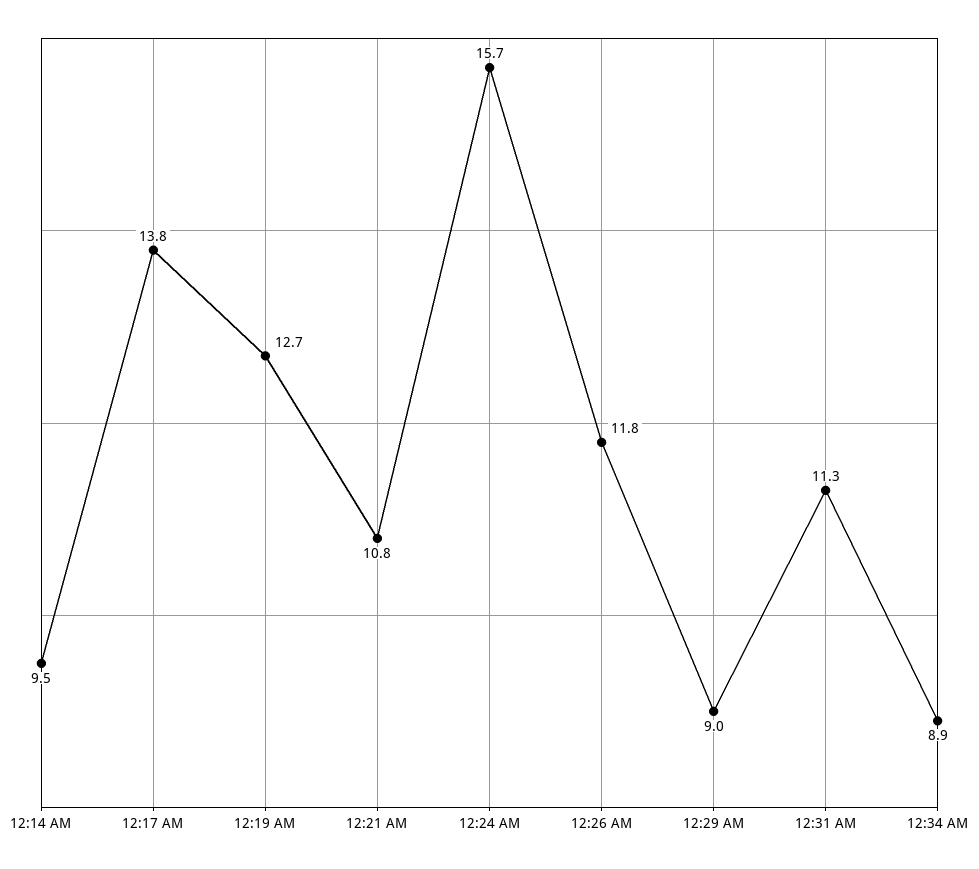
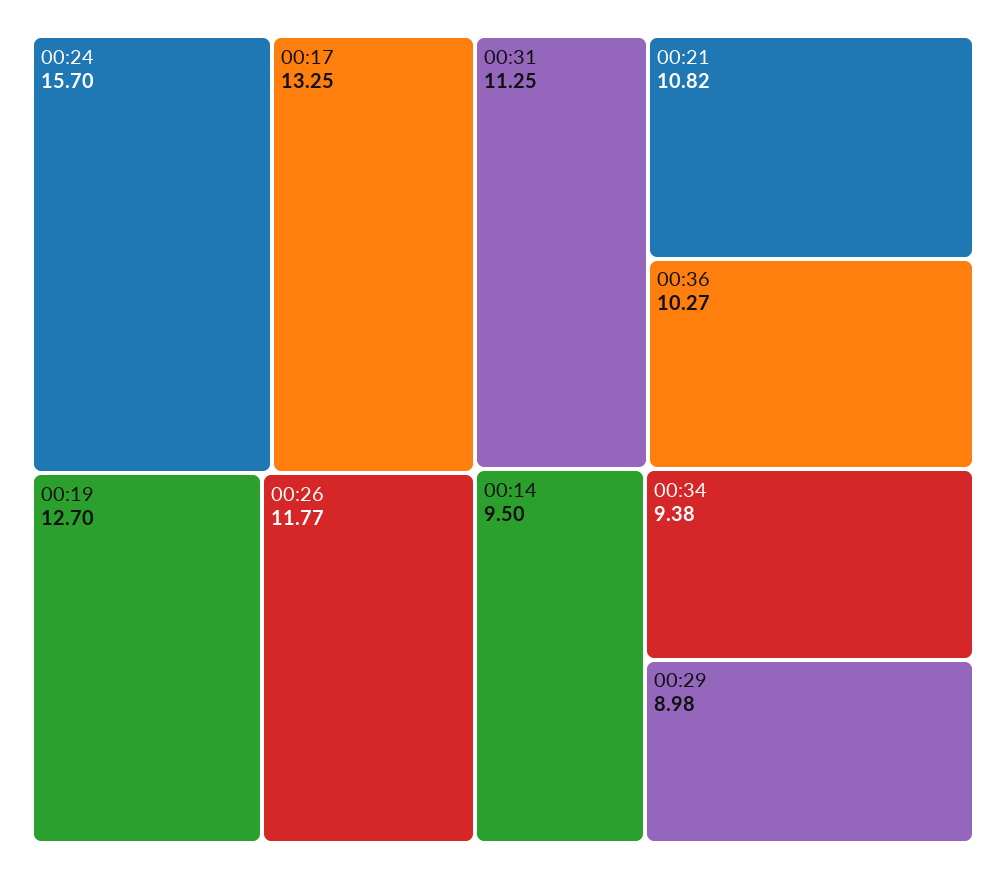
12:17 AM: 13.8 -> 13.25
12:34 AM: 8.9 -> 9.38
00:36: none -> 10.27

